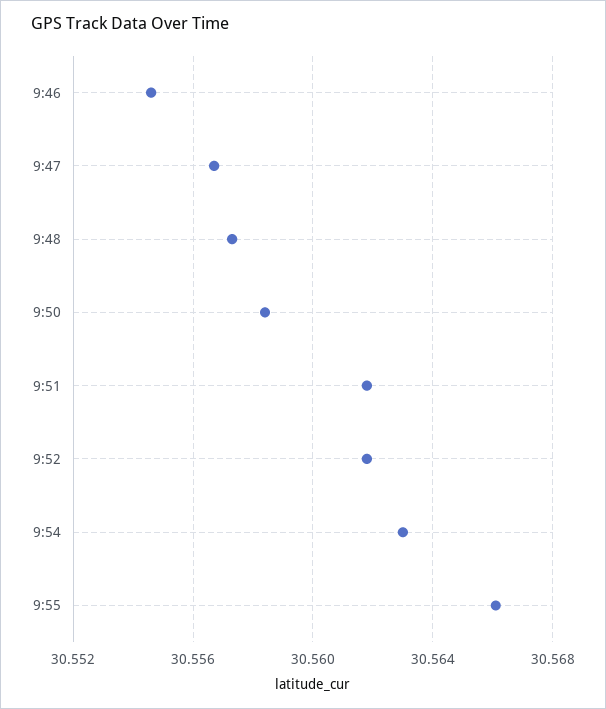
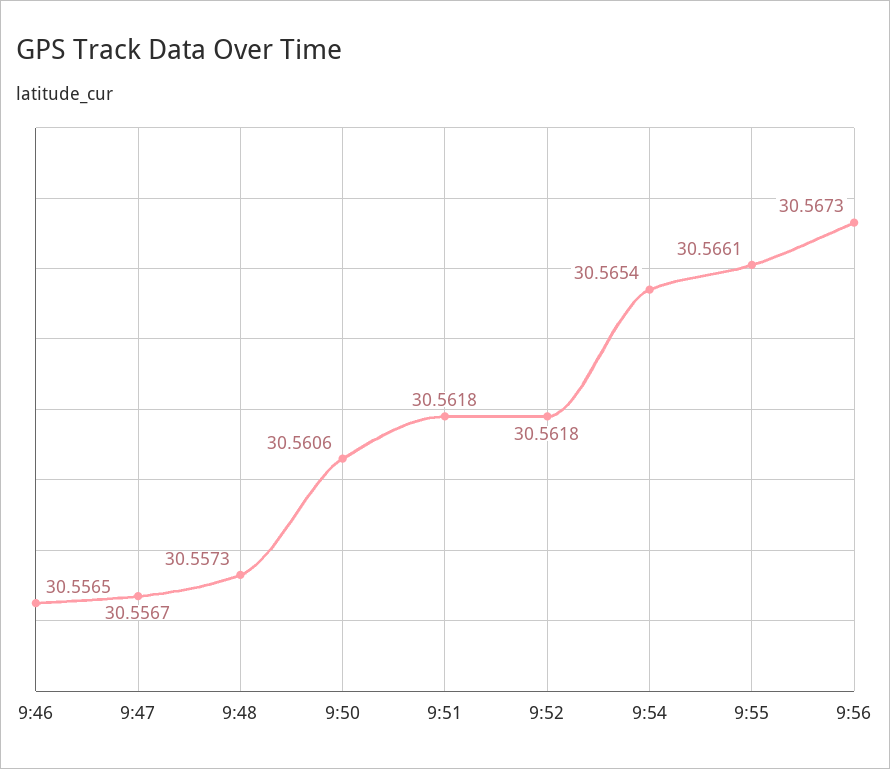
9:46: 30.5545 -> 30.5565
9:50: 30.5585 -> 30.5606
9:54: 30.563 -> 30.5654
9:56: none -> 30.5673

